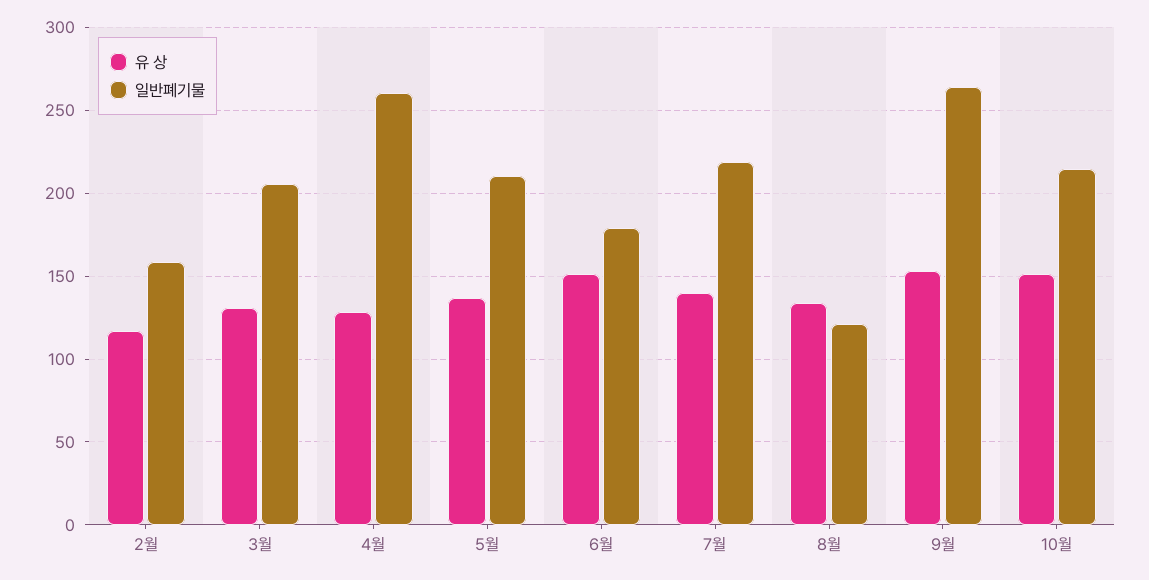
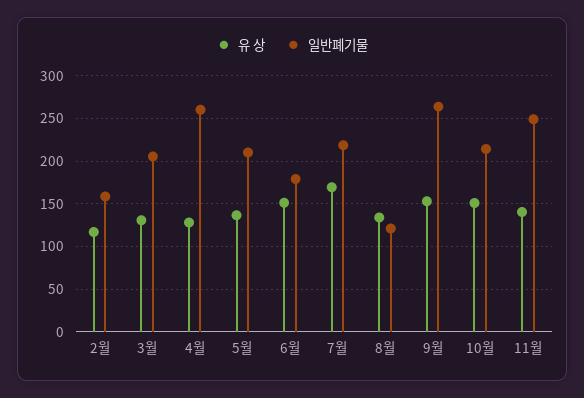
유 상, 7월: 140 -> 170
유 상, 11월: none -> 140
일반폐기물, 11월: none -> 250

